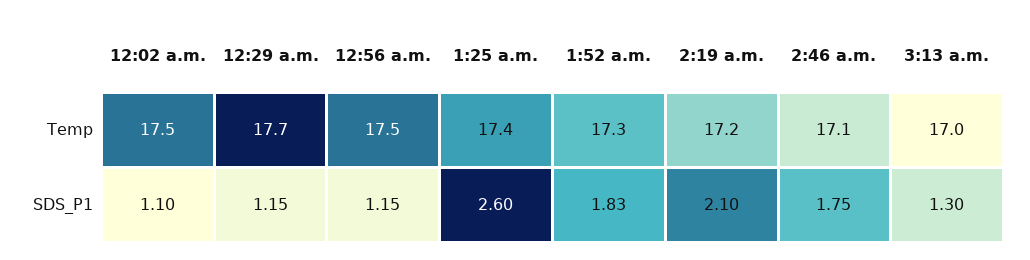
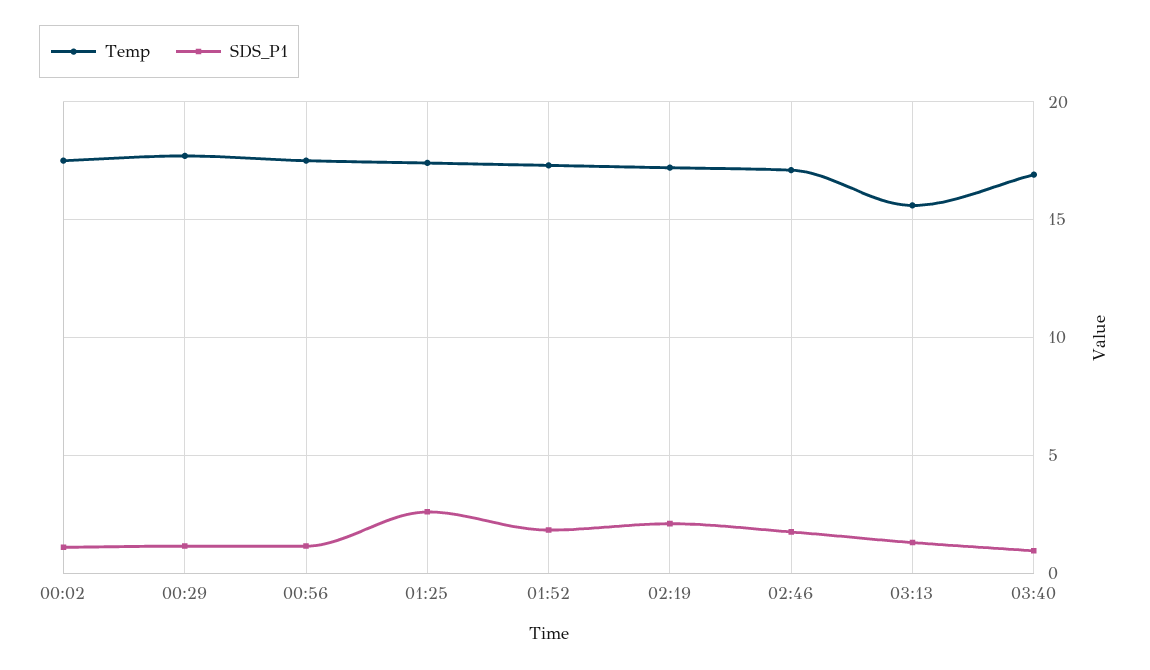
Temp, 3:13 a.m.: 17 -> 15.5
Temp, 03:40: none -> 17
SDS_P1, 03:40: none -> 1

